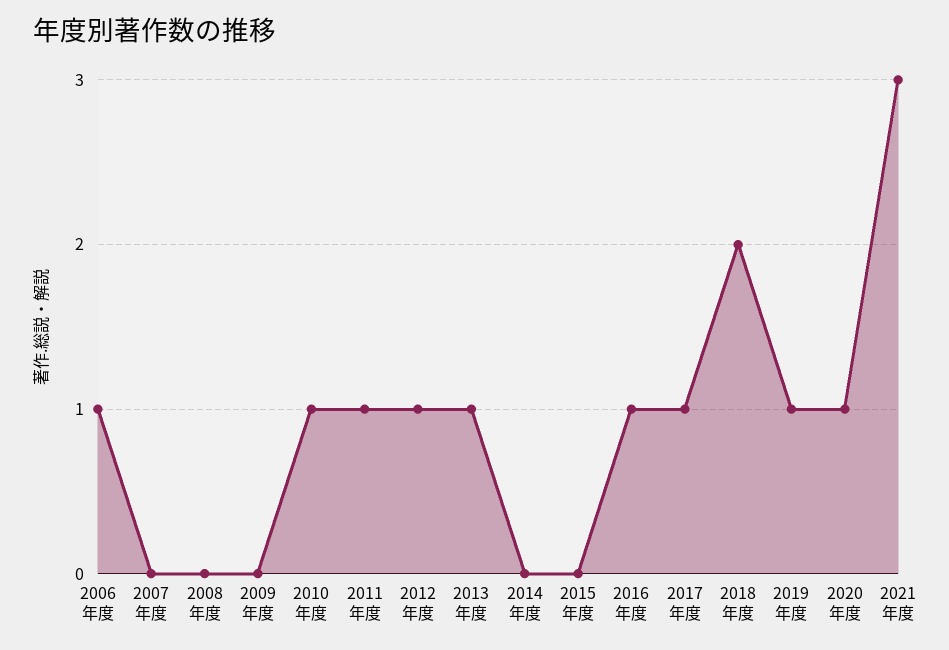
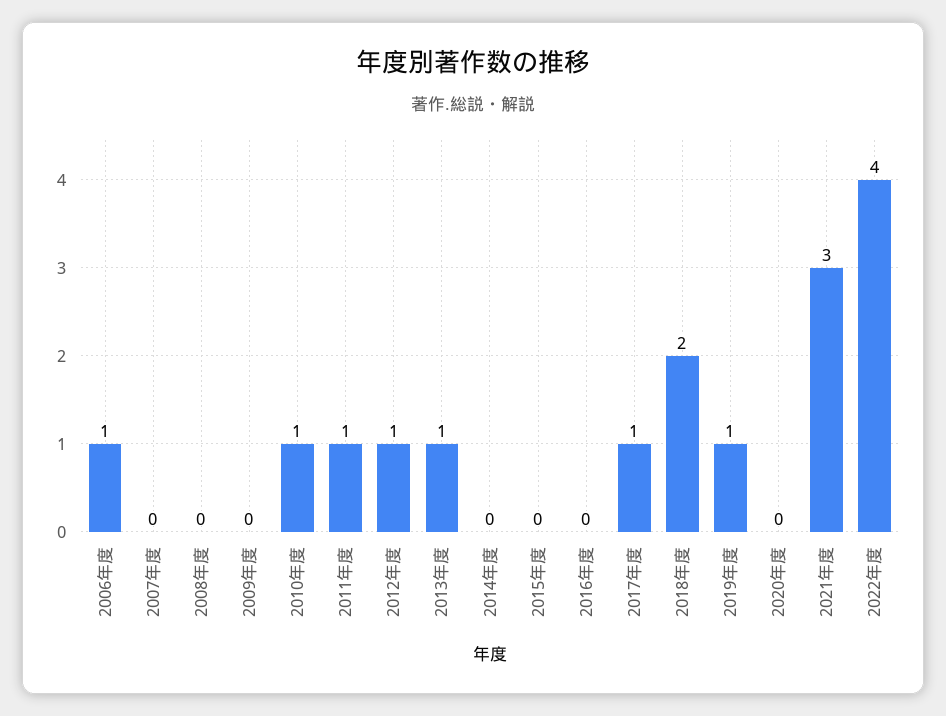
2016年度: 1 -> 0
2020年度: 1 -> 0
2022年度: none -> 4

